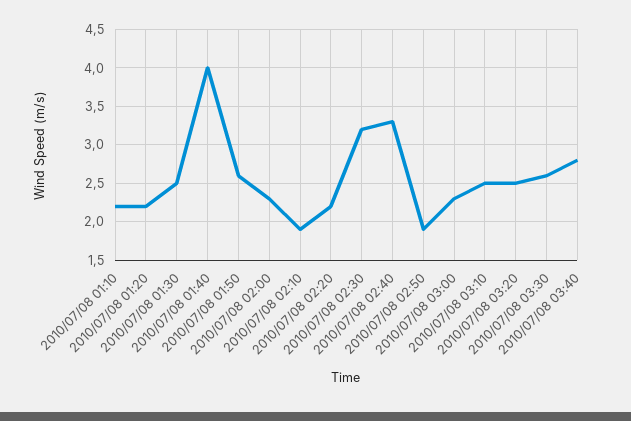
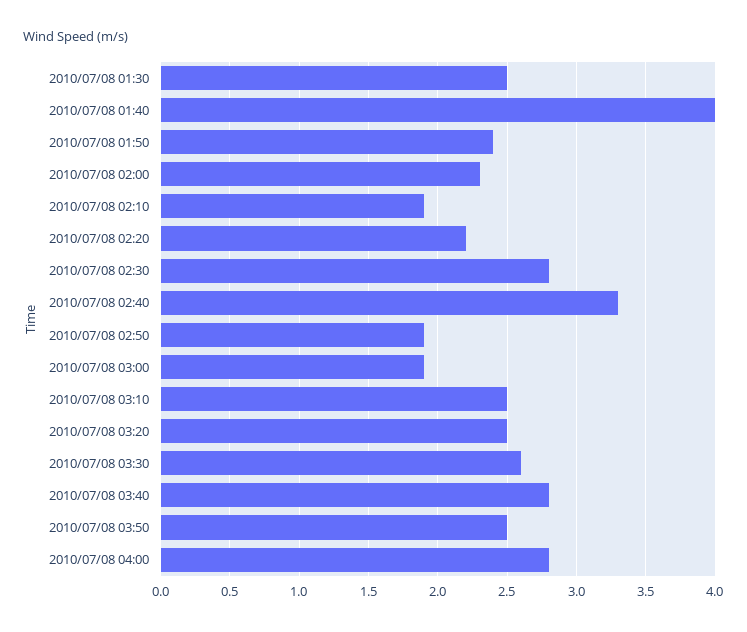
2010/07/08 01:10: 2.2 -> none
2010/07/08 01:20: 2.2 -> none
2010/07/08 01:50: 2.6 -> 2.4
2010/07/08 02:30: 3.2 -> 2.8
2010/07/08 03:00: 2.3 -> 1.9
2010/07/08 03:50: none -> 2.5
2010/07/08 04:00: none -> 2.8

